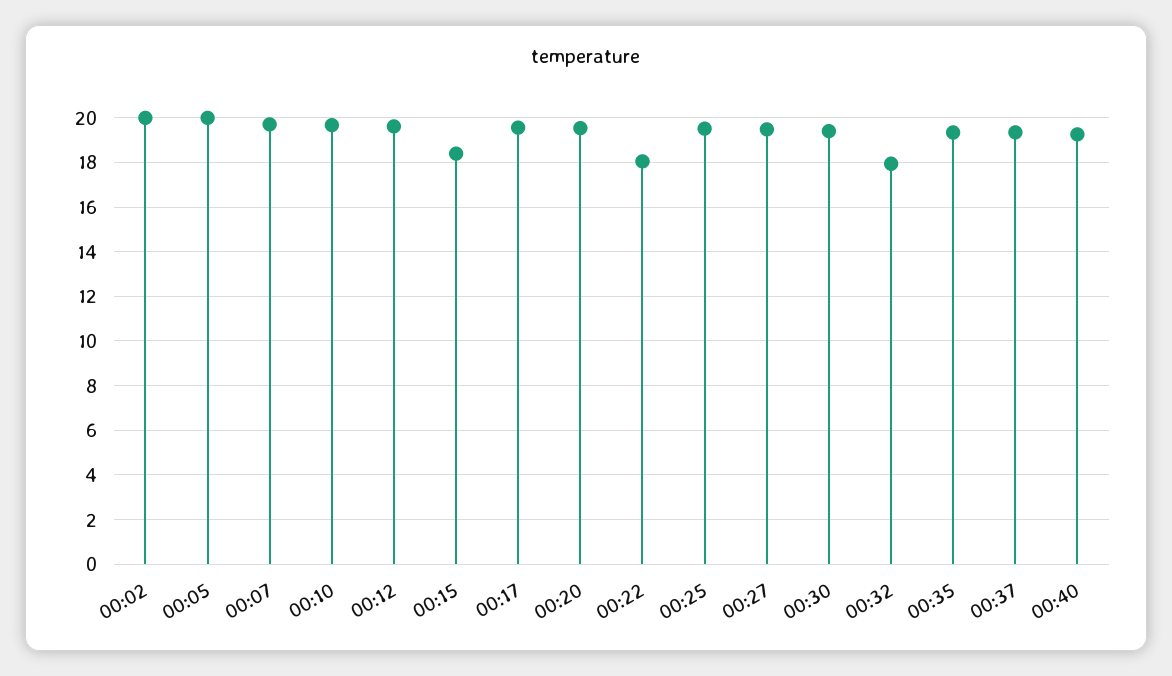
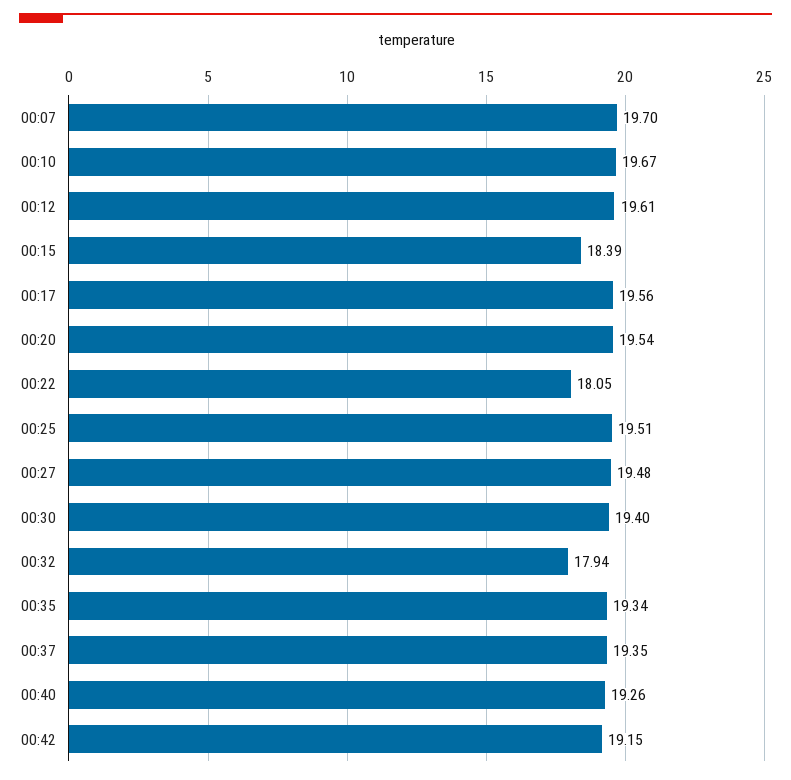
00:02: 20 -> none
00:05: 20 -> none
00:42: none -> 19.15

